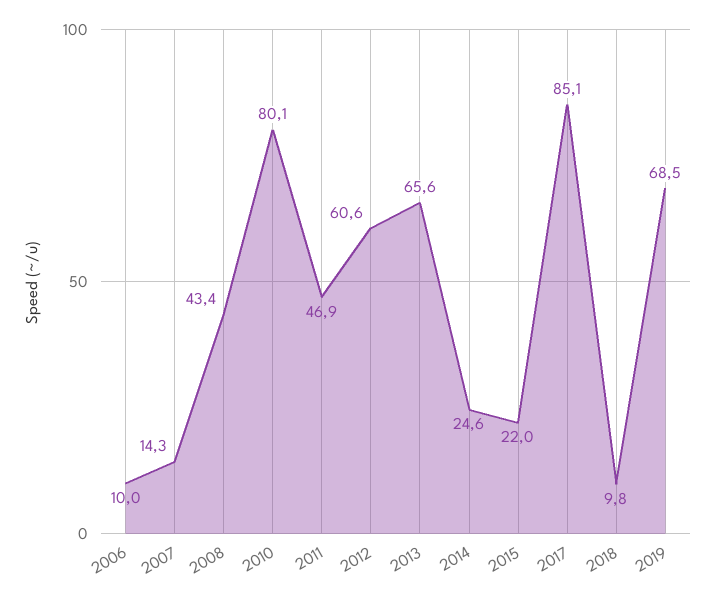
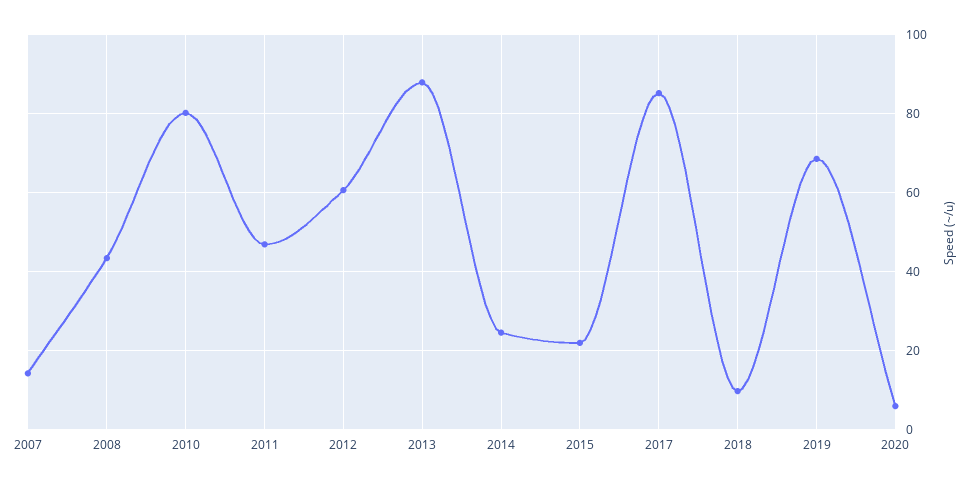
2006: 10 -> none
2013: 65.6 -> 88
2020: none -> 6

